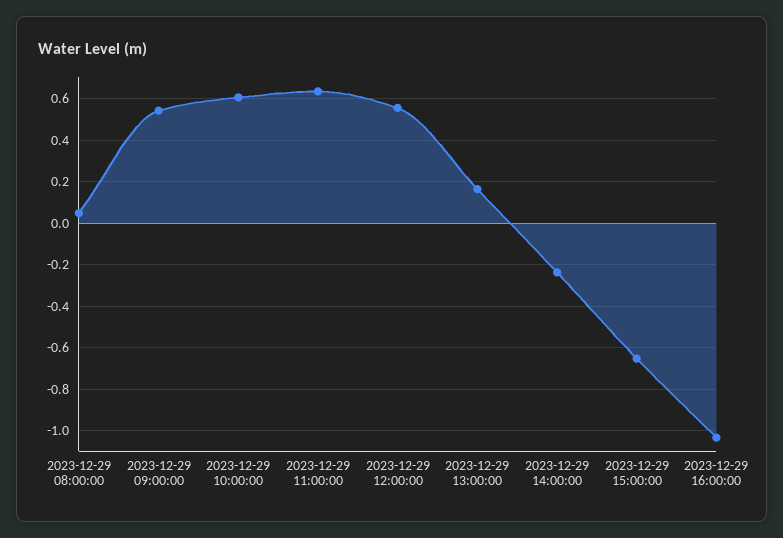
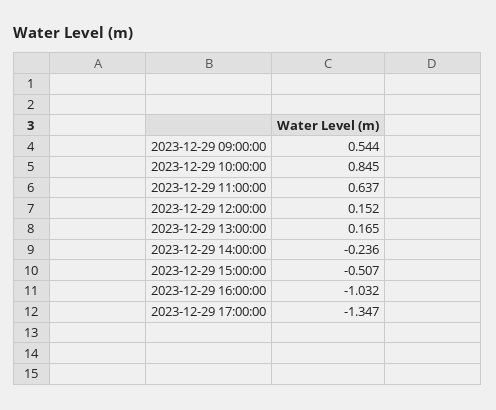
2023-12-29 08:00:00: 0.05 -> none
2023-12-29 10:00:00: 0.6 -> 0.845
2023-12-29 12:00:00: 0.55 -> 0.152
2023-12-29 15:00:00: -0.65 -> -0.507
2023-12-29 17:00:00: none -> -1.347

